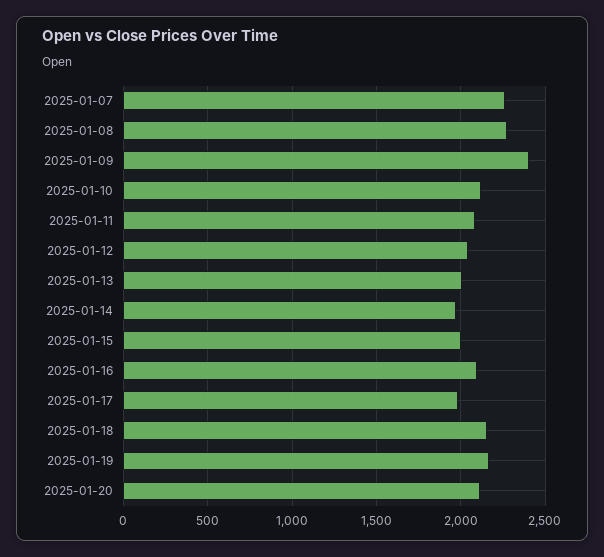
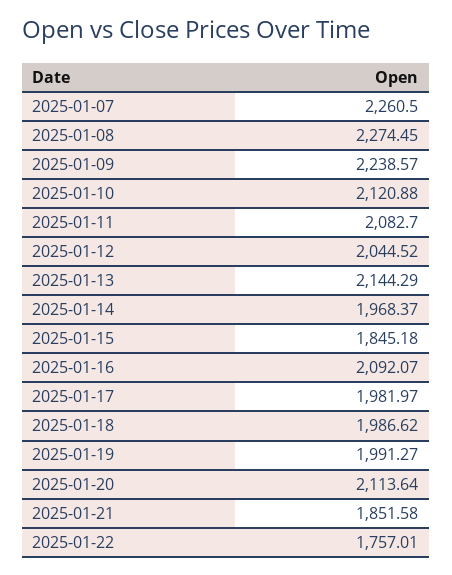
2025-01-09: 2400 -> 2238.57
2025-01-13: 2000 -> 2144.29
2025-01-15: 2000 -> 1845.18
2025-01-18: 2150 -> 1986.62
2025-01-19: 2150 -> 1991.27
2025-01-21: none -> 1851.58
2025-01-22: none -> 1757.01

